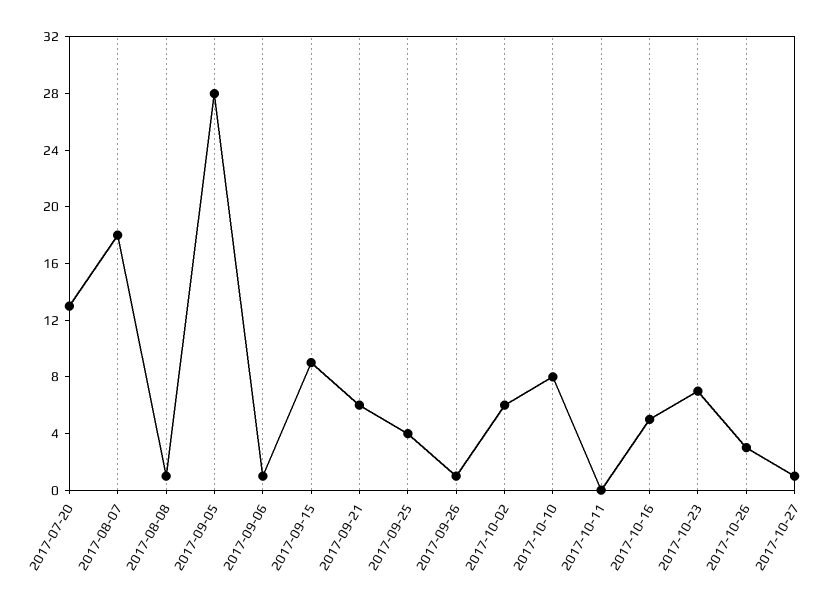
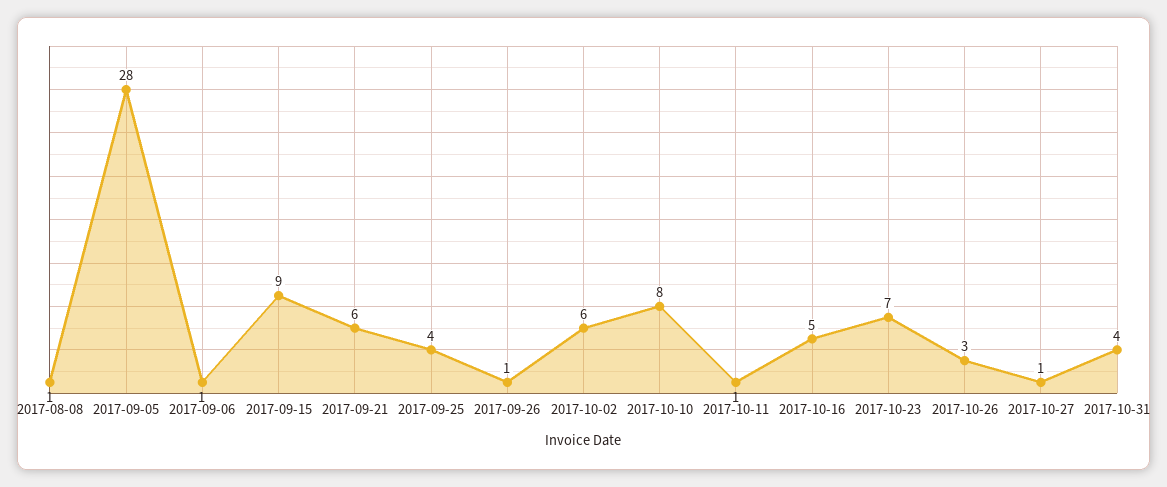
2017-07-20: 13 -> none
2017-08-07: 18 -> none
2017-10-11: 0 -> 1
2017-10-31: none -> 4

